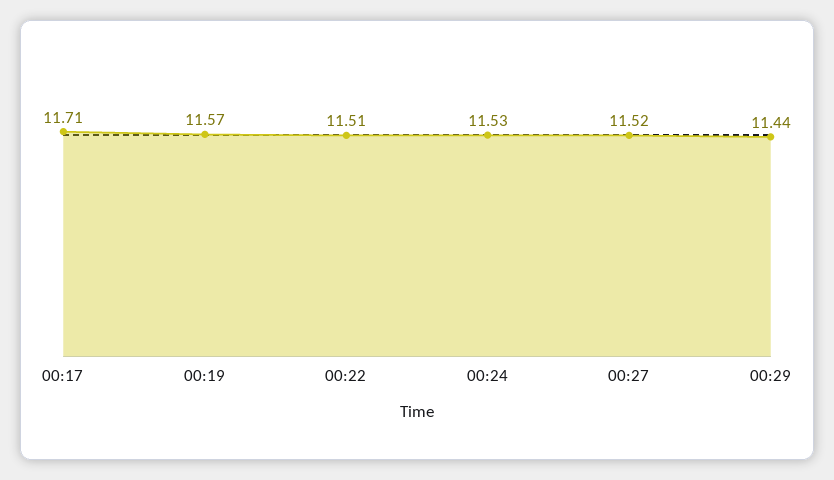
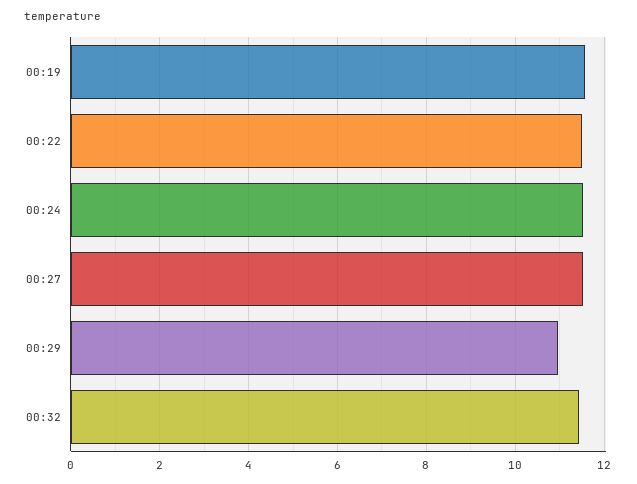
00:17: 11.71 -> none
00:29: 11.44 -> 11
00:32: none -> 11.4

